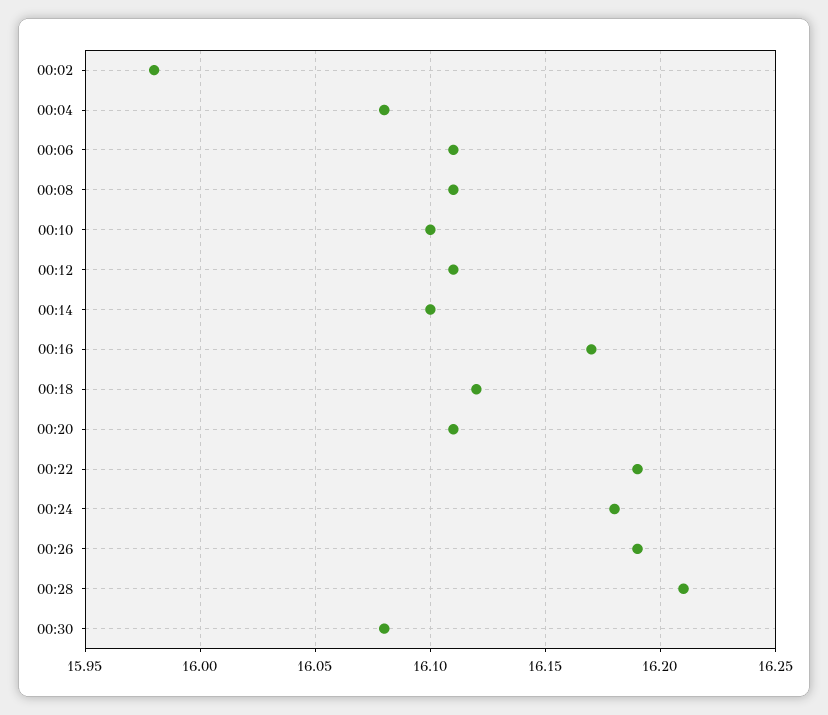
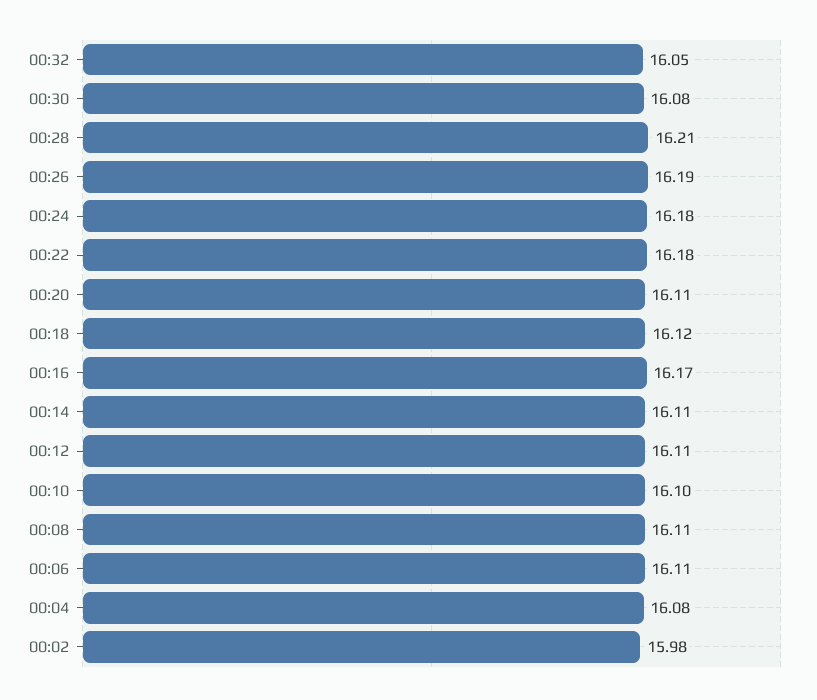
00:14: 16.1 -> 16.11
00:22: 16.19 -> 16.18
00:32: none -> 16.05

